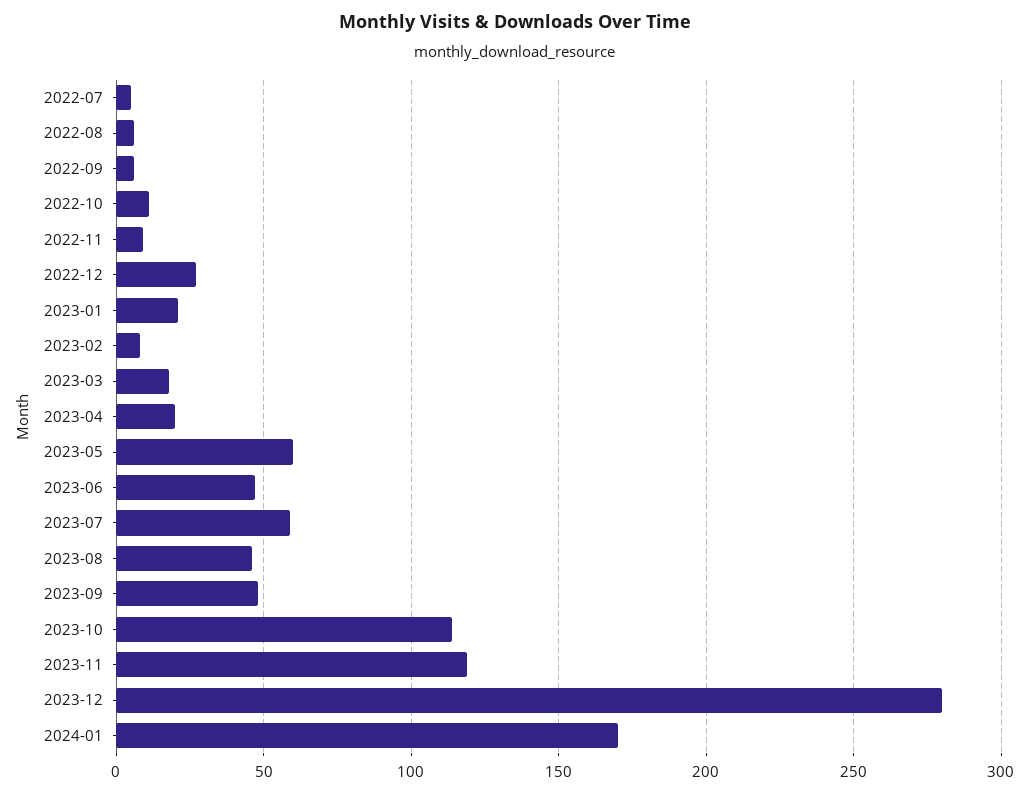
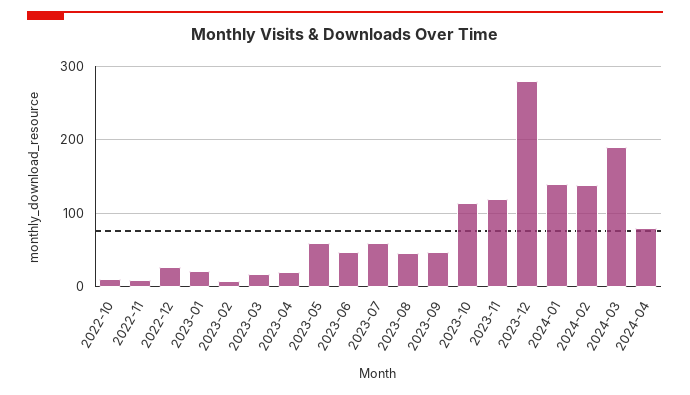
2022-07: 5 -> none
2022-08: 5 -> none
2022-09: 5 -> none
2024-01: 170 -> 140
2024-02: none -> 140
2024-03: none -> 190
2024-04: none -> 80

